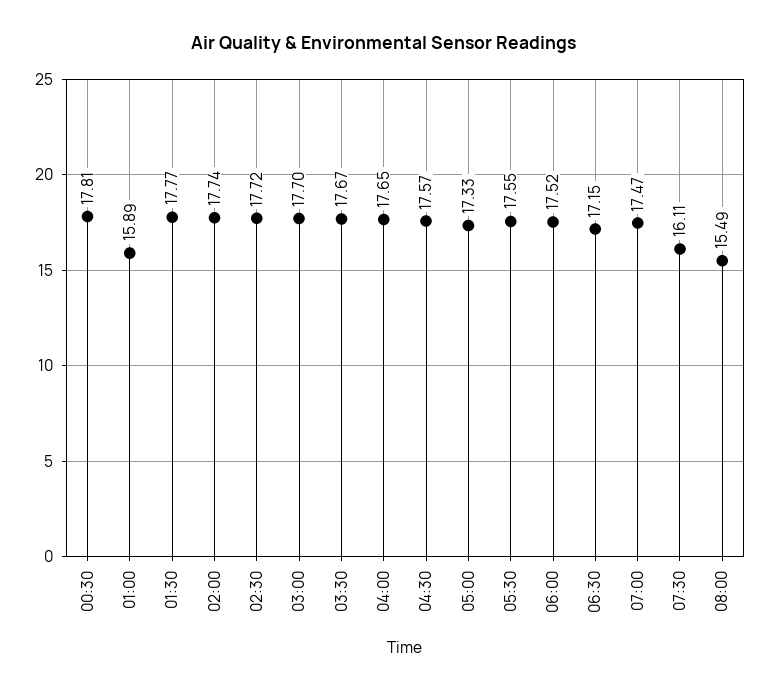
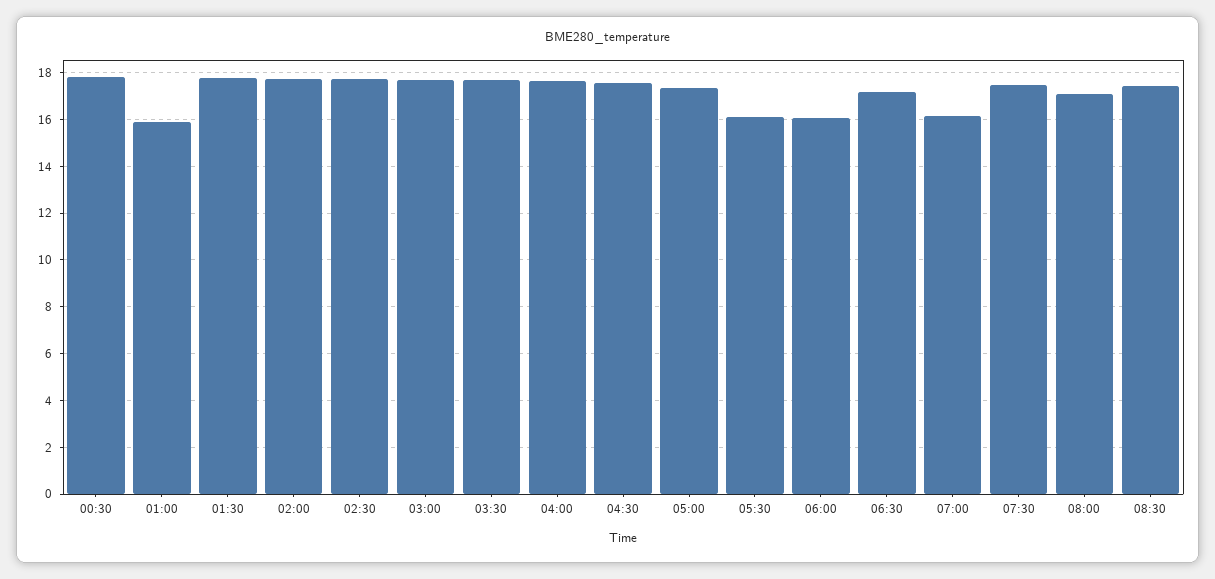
05:30: 17.55 -> 16
06:00: 17.52 -> 16
07:00: 17.47 -> 16
07:30: 16.11 -> 17.5
08:00: 15.49 -> 17
08:30: none -> 17.5

